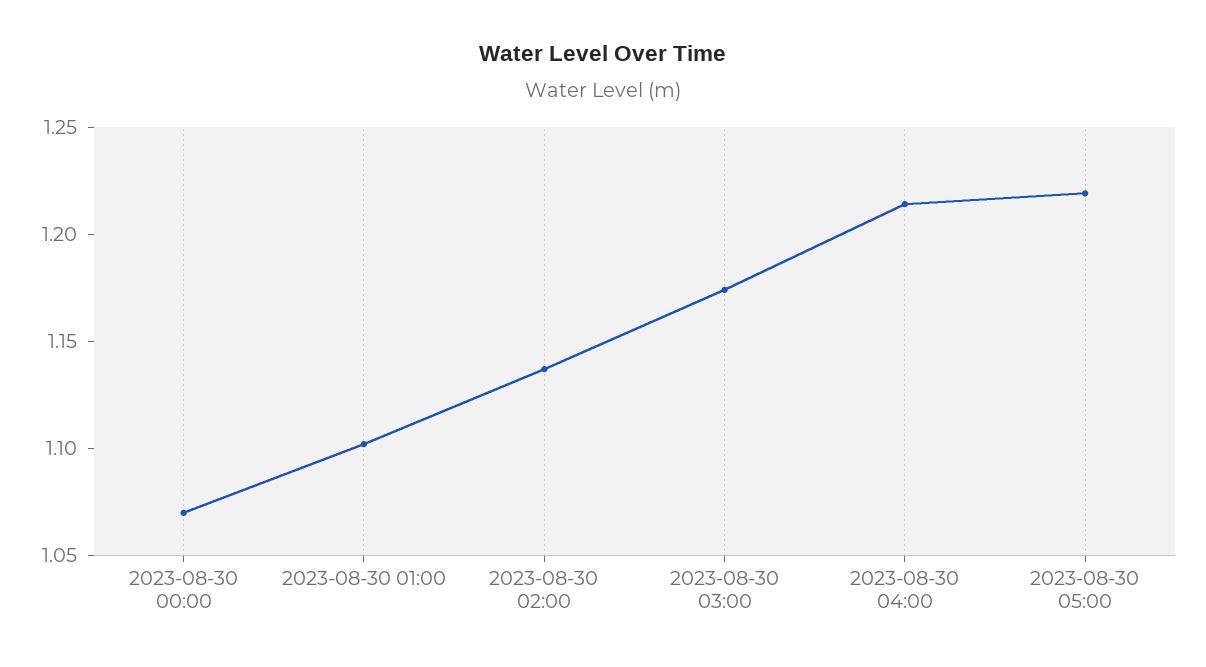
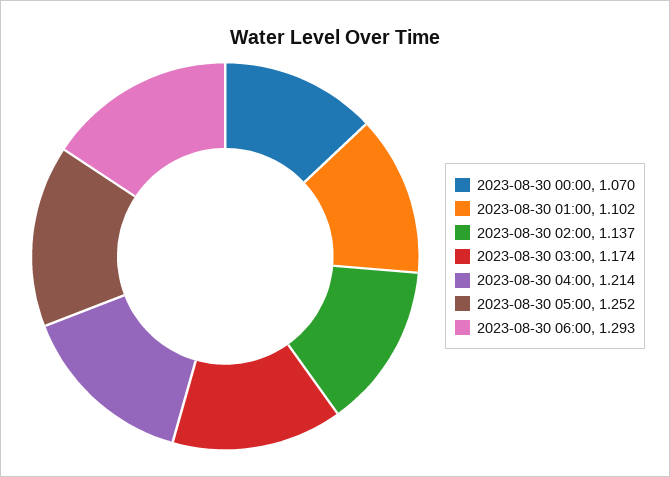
2023-08-30 05:00: 1.22 -> 1.252
2023-08-30 06:00: none -> 1.293

